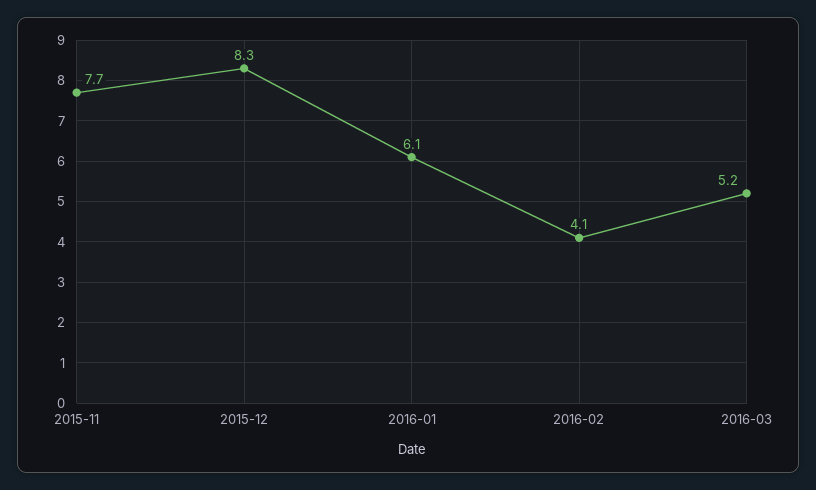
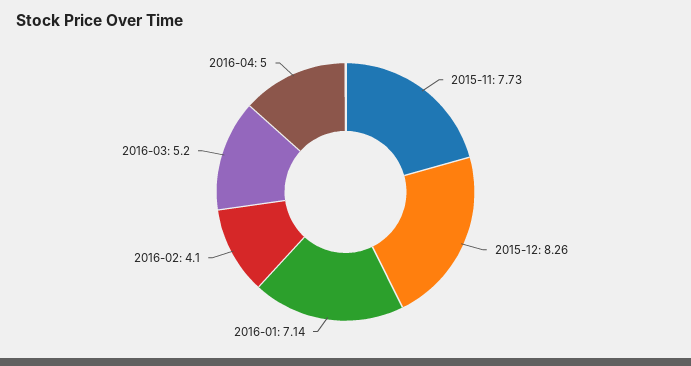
2016-01: 6.1 -> 7.14
2016-04: none -> 5

